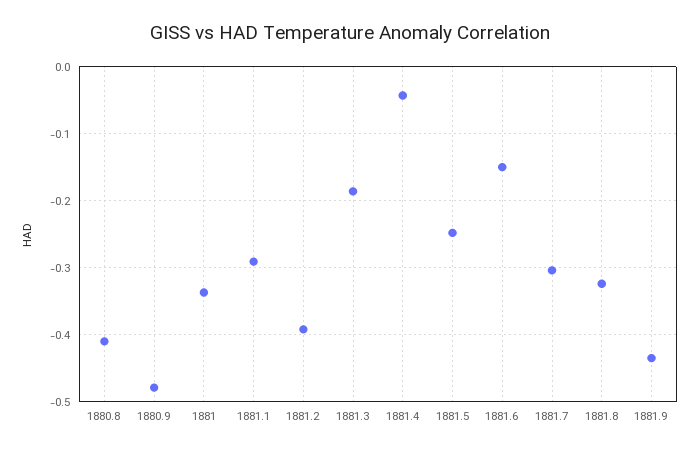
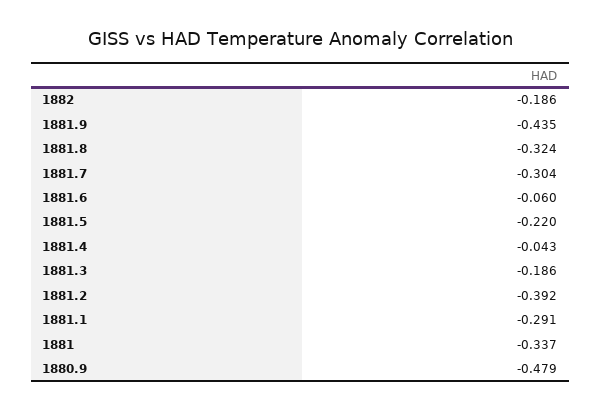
1880.8: -0.41 -> none
1881.5: -0.25 -> -0.22
1881.6: -0.15 -> -0.06
1882: none -> -0.186

